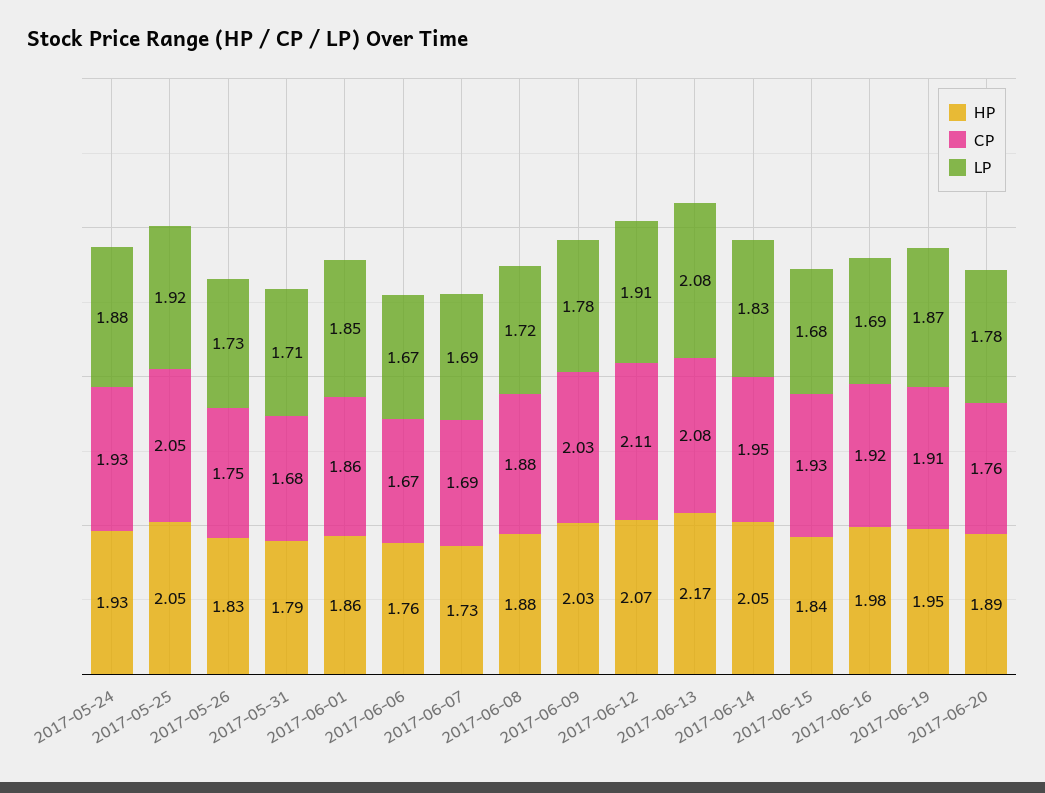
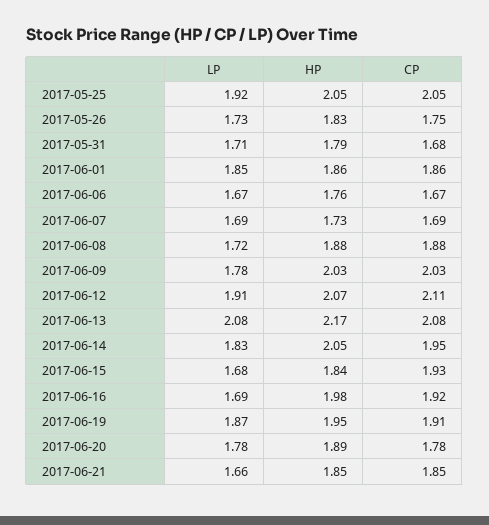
HP, 2017-05-24: 1.93 -> none
CP, 2017-05-24: 1.93 -> none
LP, 2017-05-24: 1.88 -> none
CP, 2017-06-20: 1.76 -> 1.78
LP, 2017-06-21: none -> 1.66
HP, 2017-06-21: none -> 1.85
CP, 2017-06-21: none -> 1.85

